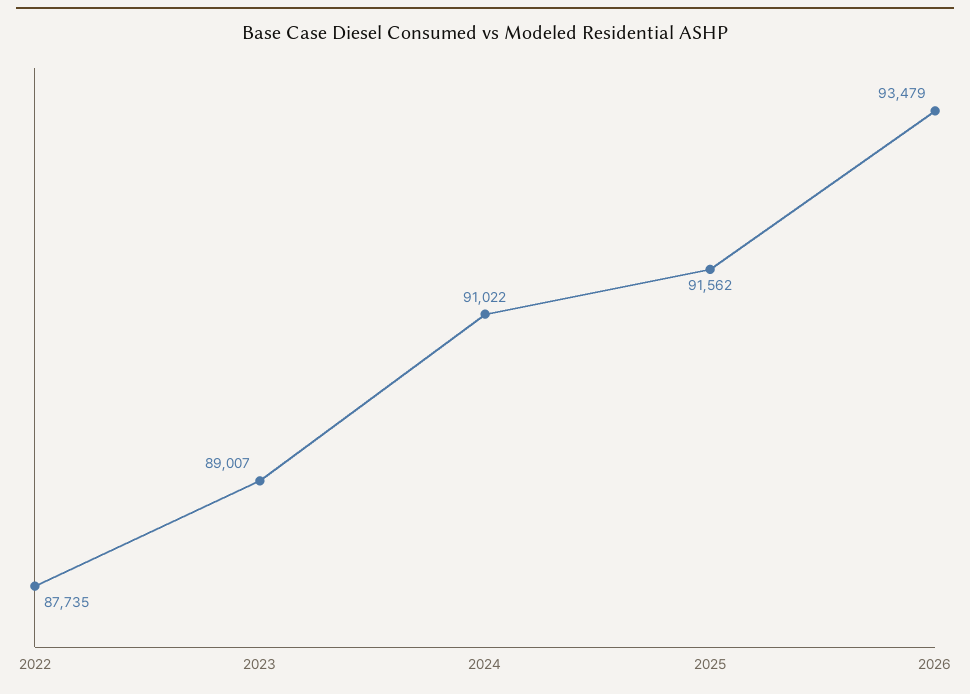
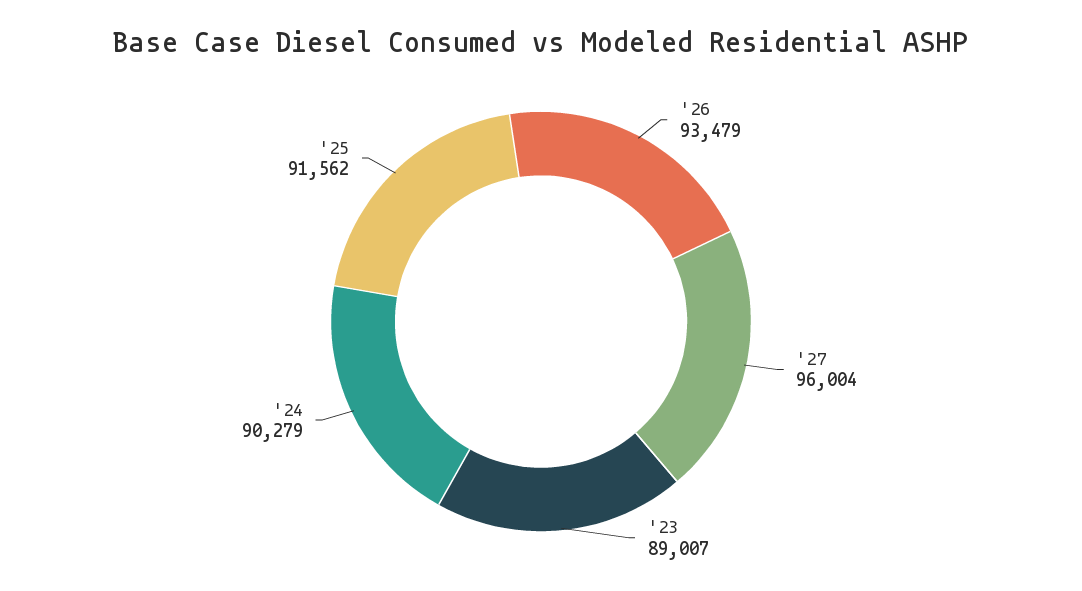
2022: 87735 -> none
2024: 91022 -> 90279
'27: none -> 96004

